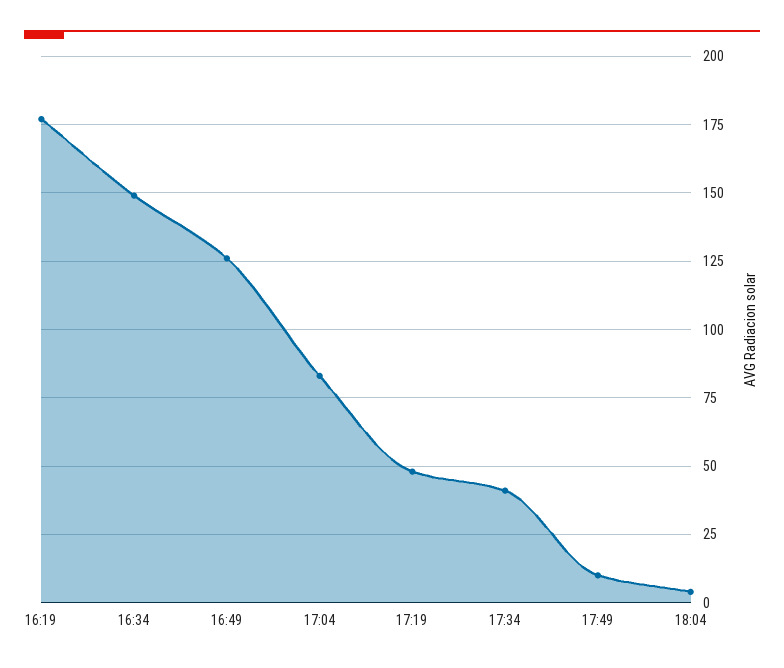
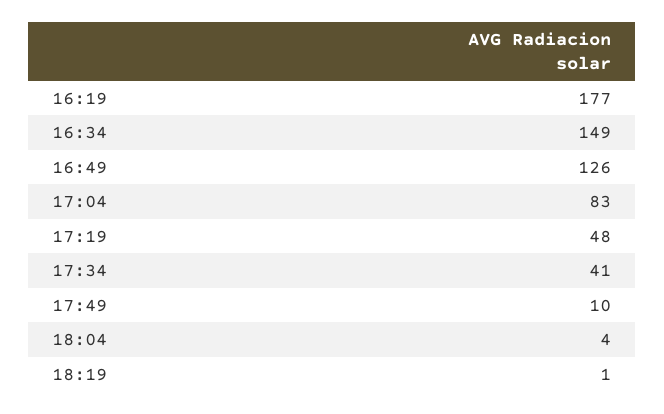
18:19: none -> 1

